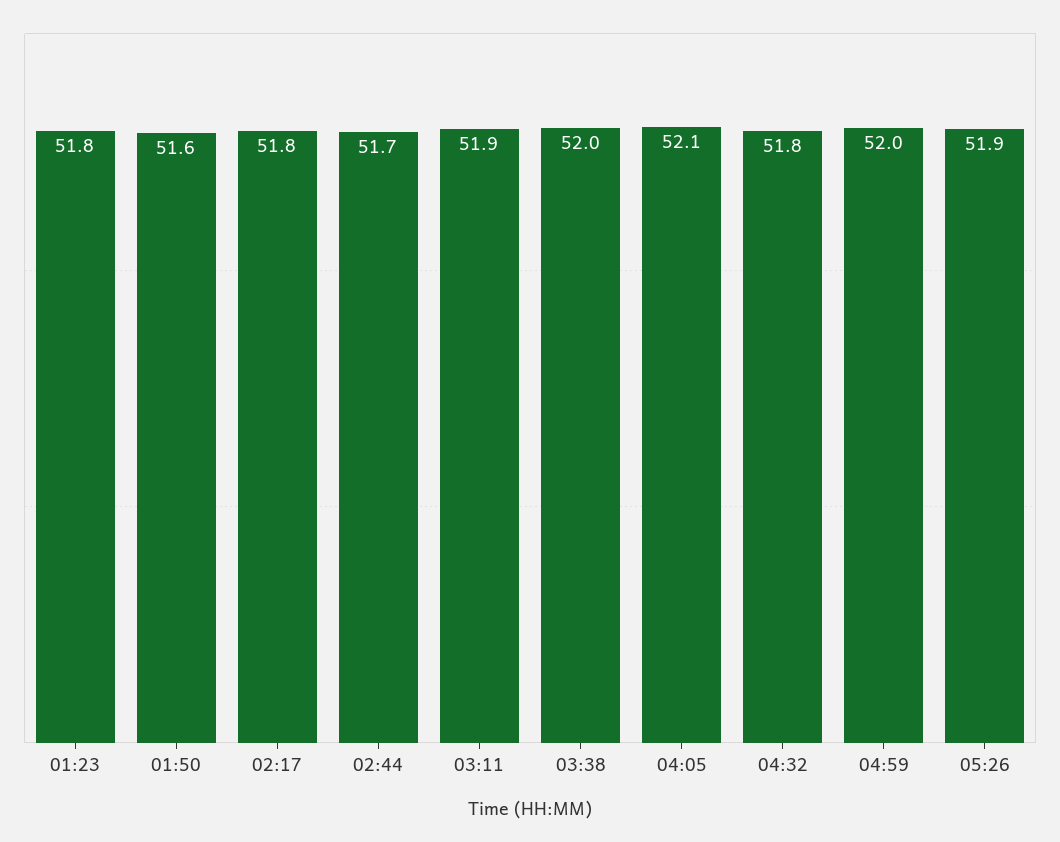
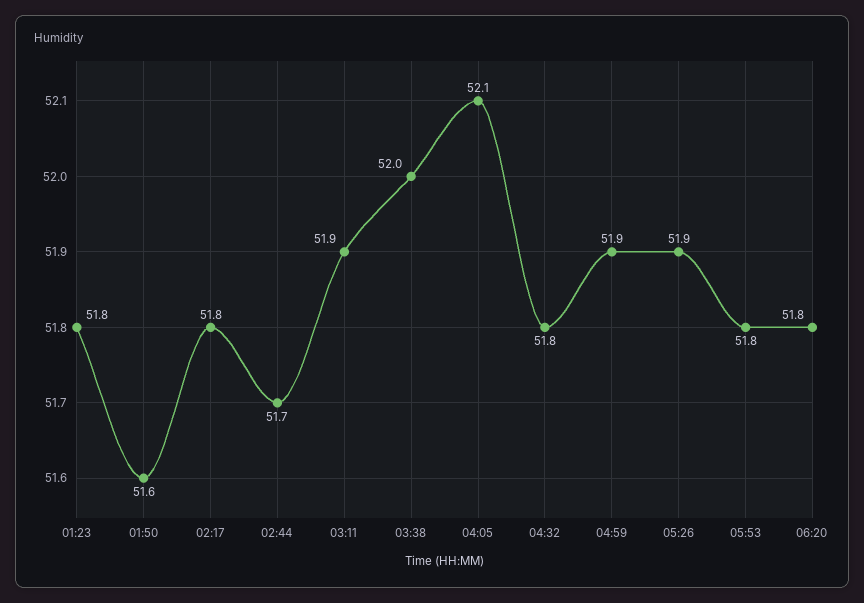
04:59: 52 -> 51.9
05:53: none -> 51.8
06:20: none -> 51.8

